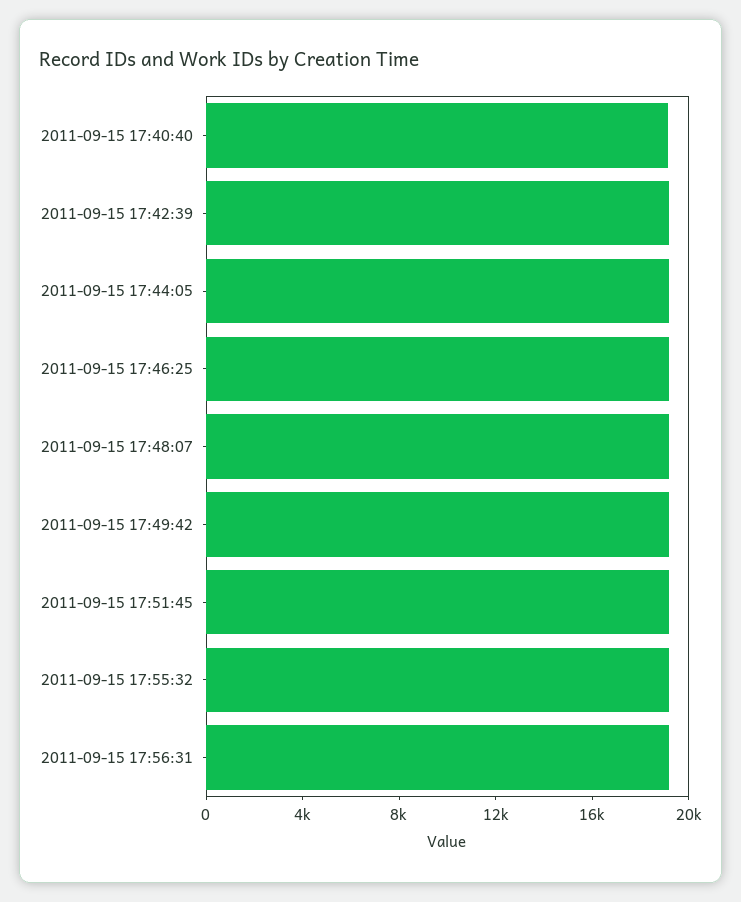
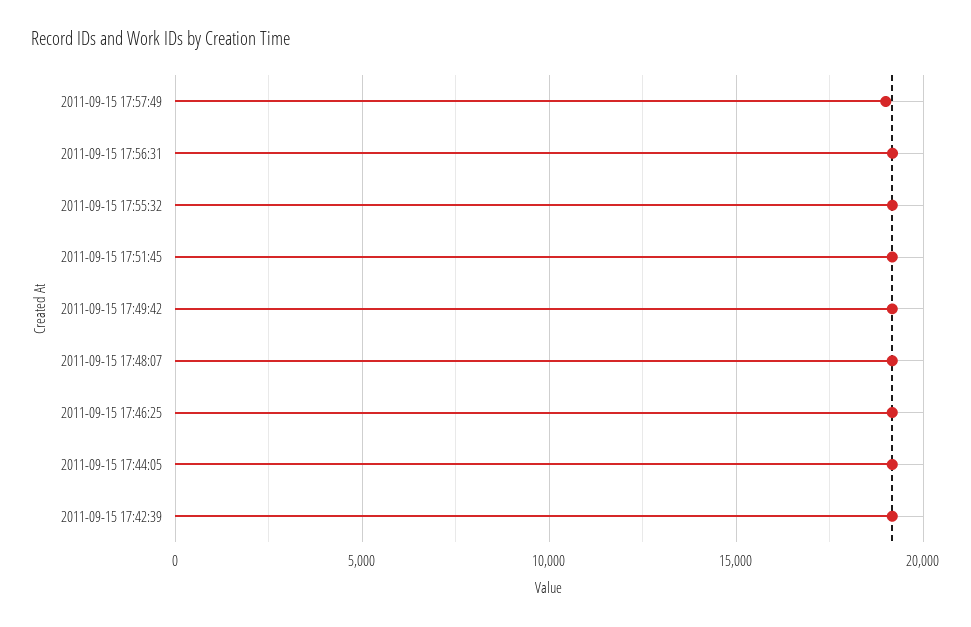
2011-09-15 17:40:40: 19000 -> none
2011-09-15 17:57:49: none -> 19000

